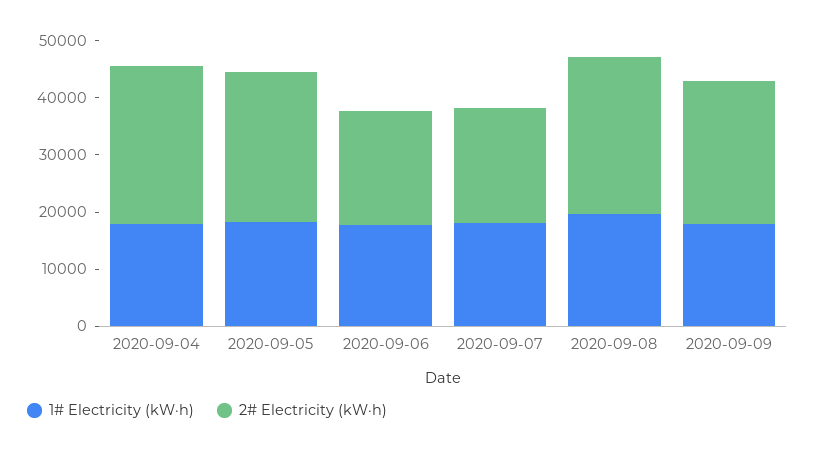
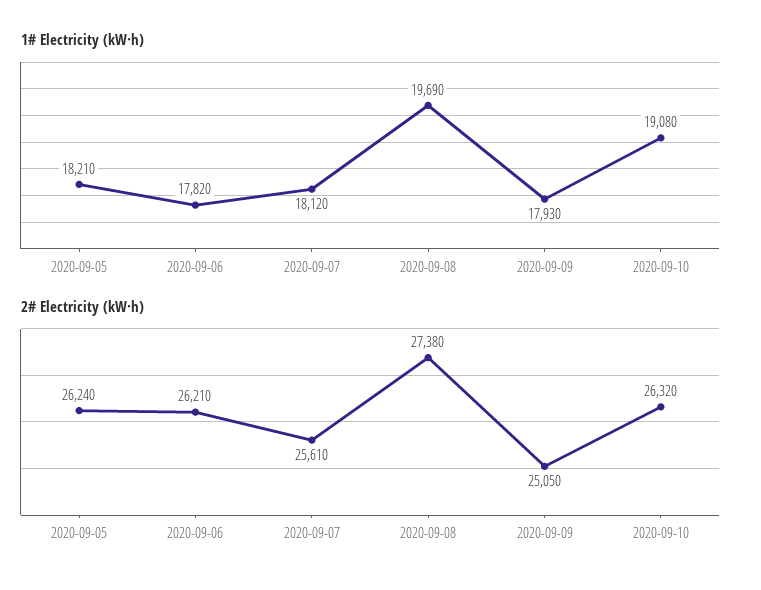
1# Electricity (kW·h), 2020-09-04: 18000 -> none
2# Electricity (kW·h), 2020-09-04: 28000 -> none
2# Electricity (kW·h), 2020-09-06: 20000 -> 26210
2# Electricity (kW·h), 2020-09-07: 20000 -> 25610
1# Electricity (kW·h), 2020-09-10: none -> 19080
2# Electricity (kW·h), 2020-09-10: none -> 26320

